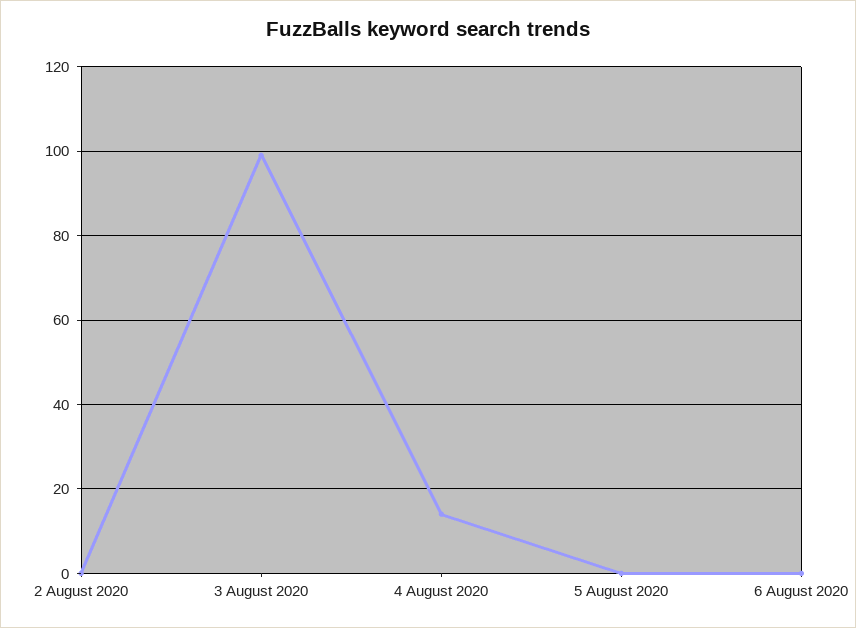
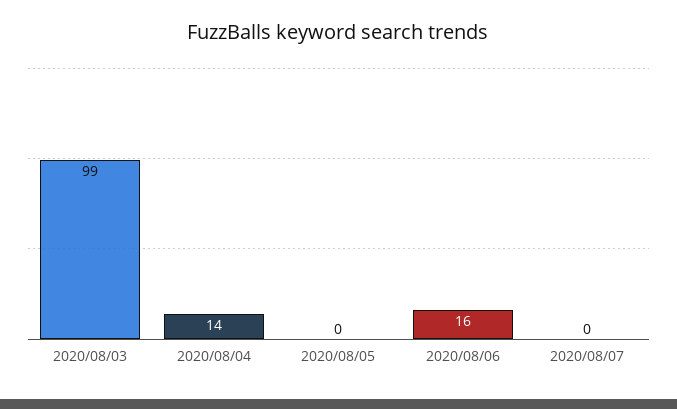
2 August 2020: 0 -> none
6 August 2020: 0 -> 16
2020/08/07: none -> 0

